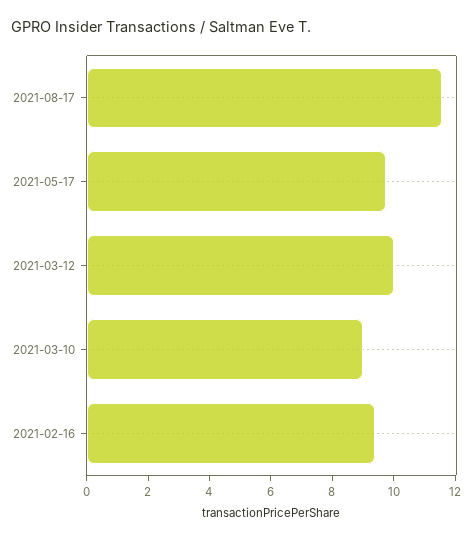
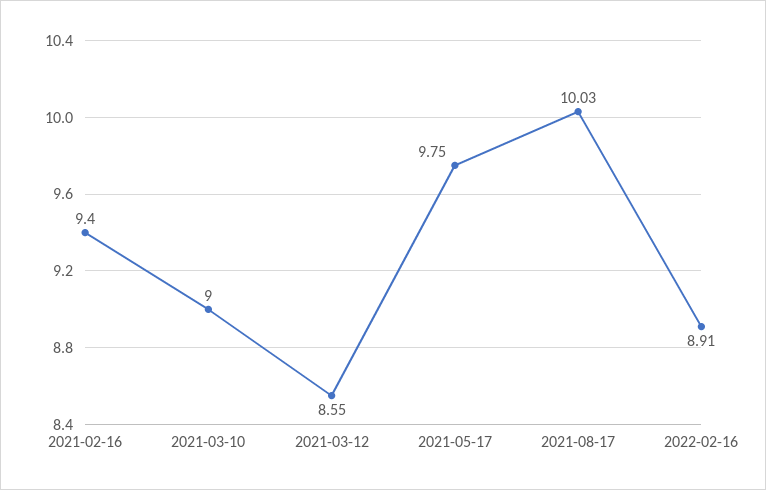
2021-08-17: 11.5 -> 10.03
2021-03-12: 10 -> 8.55
2022-02-16: none -> 8.91

